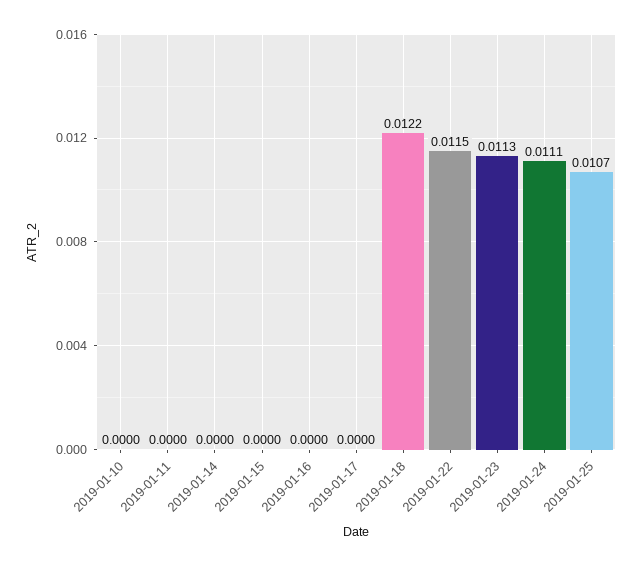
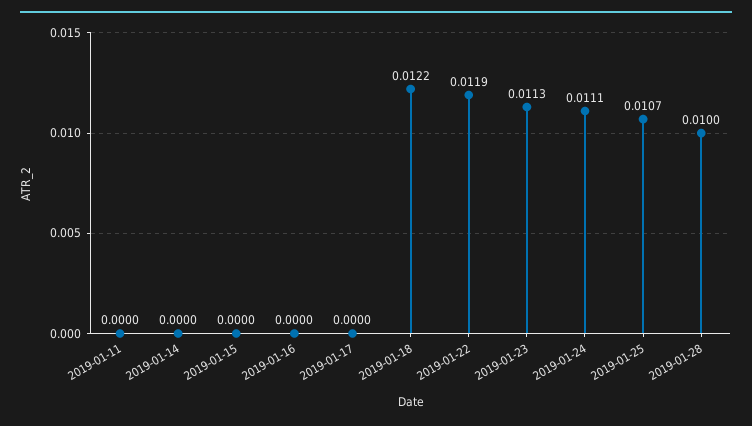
2019-01-10: 0 -> none
2019-01-22: 0.0115 -> 0.0119
2019-01-28: none -> 0.01

